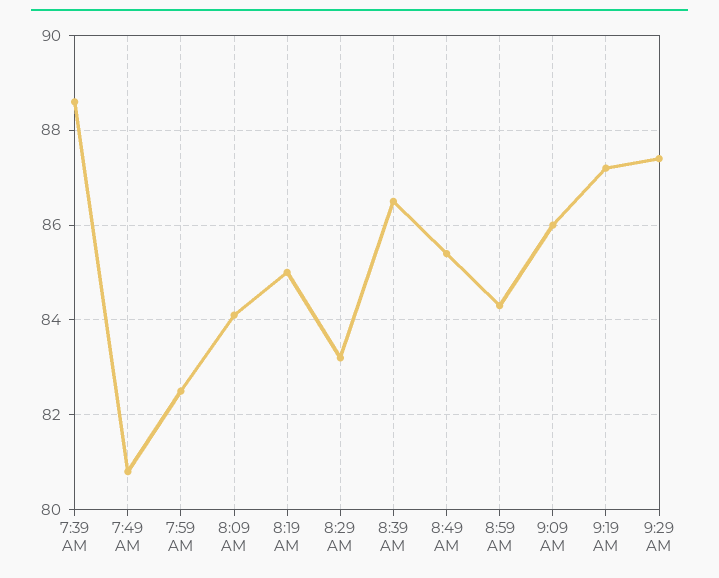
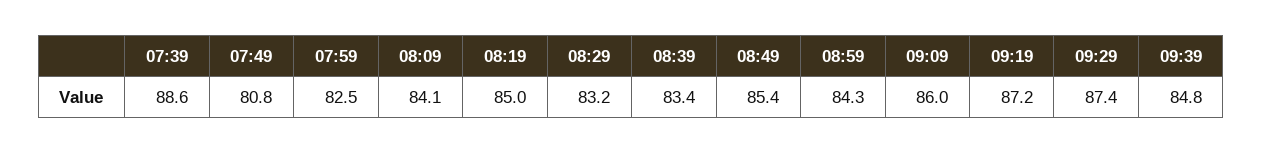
8:39 AM: 86.5 -> 83.4
09:39: none -> 84.8

